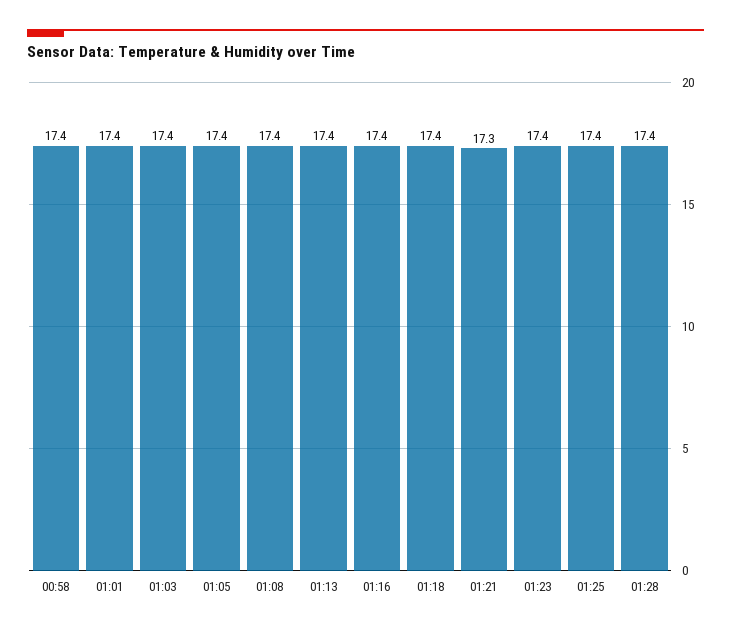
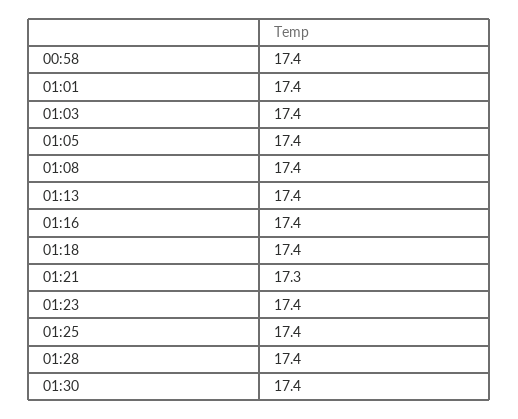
01:30: none -> 17.4

